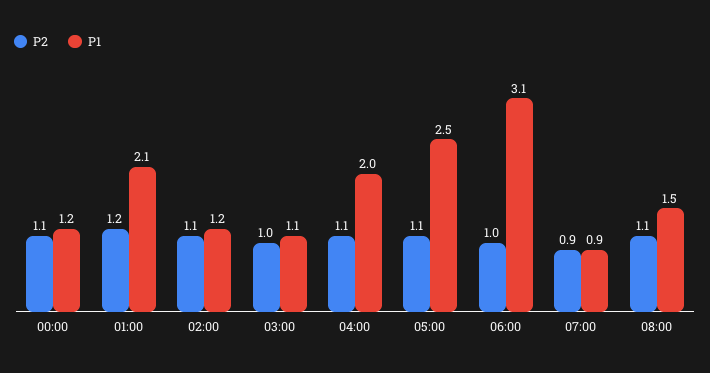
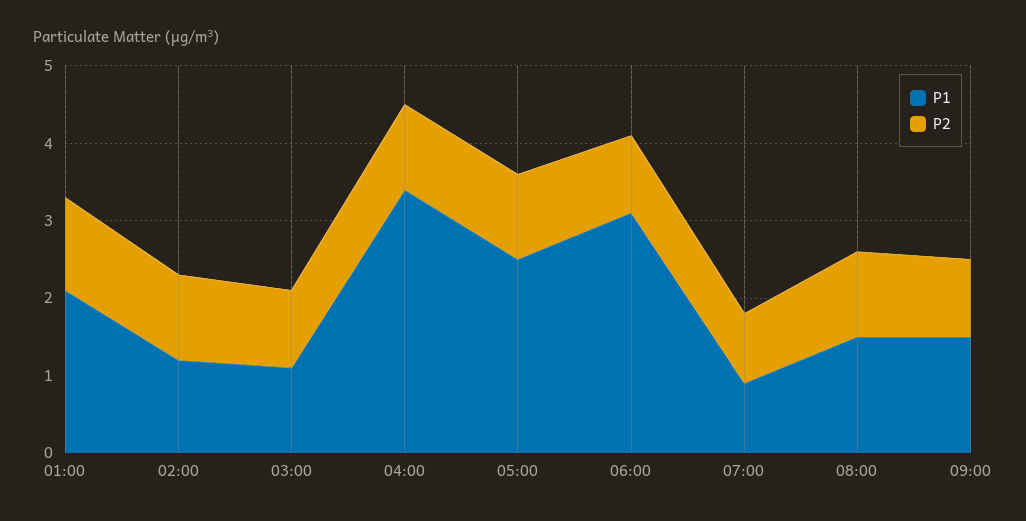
P2, 00:00: 1.1 -> none
P1, 00:00: 1.2 -> none
P1, 04:00: 2 -> 3.5
P1, 09:00: none -> 1.5
P2, 09:00: none -> 1

